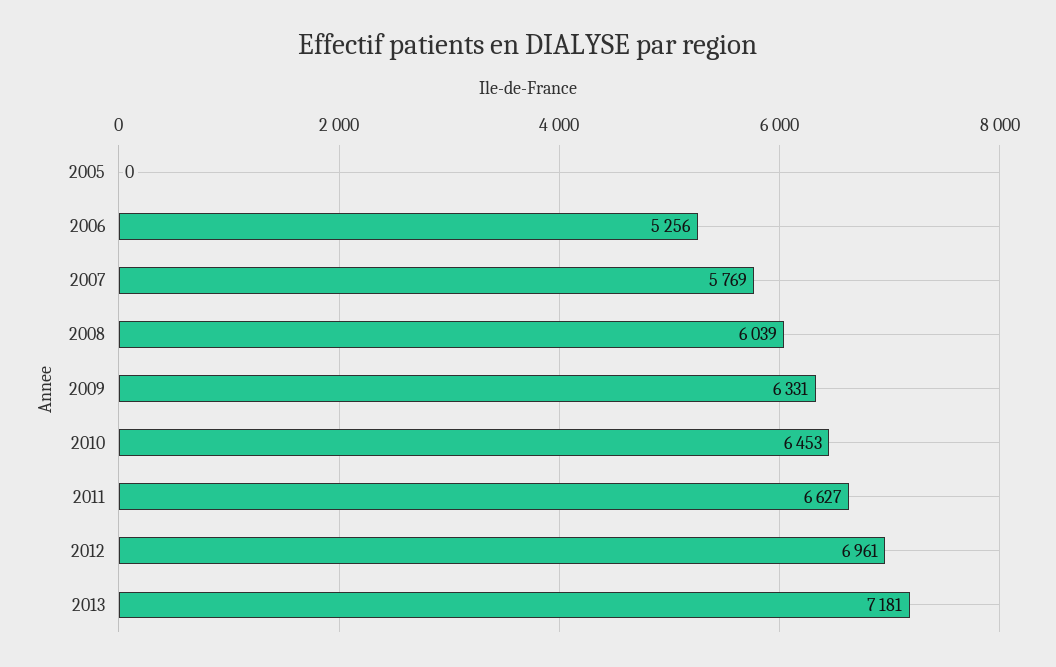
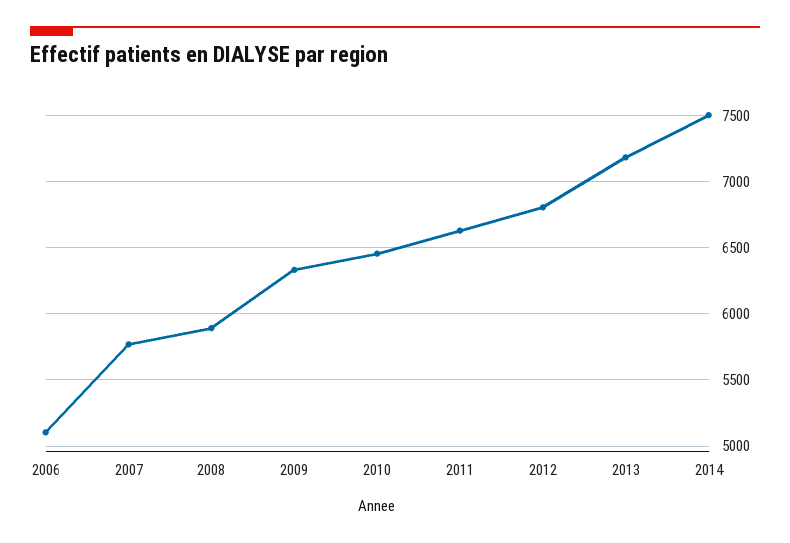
2005: 0 -> none
2006: 5256 -> 5100
2008: 6039 -> 5900
2012: 6961 -> 6800
2014: none -> 7500

